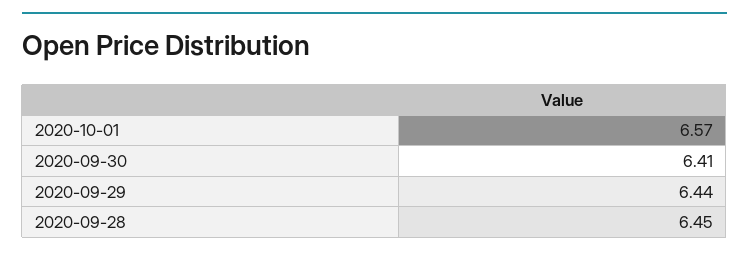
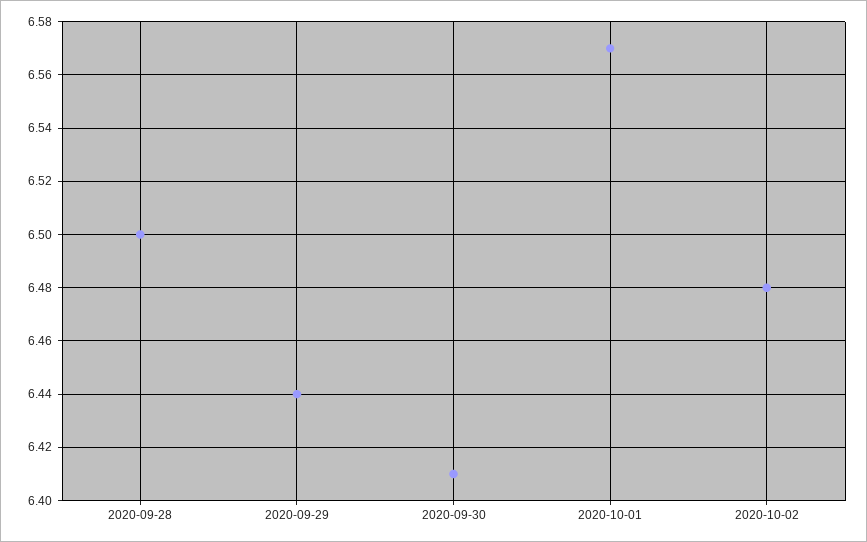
2020-09-28: 6.45 -> 6.5
2020-10-02: none -> 6.48

